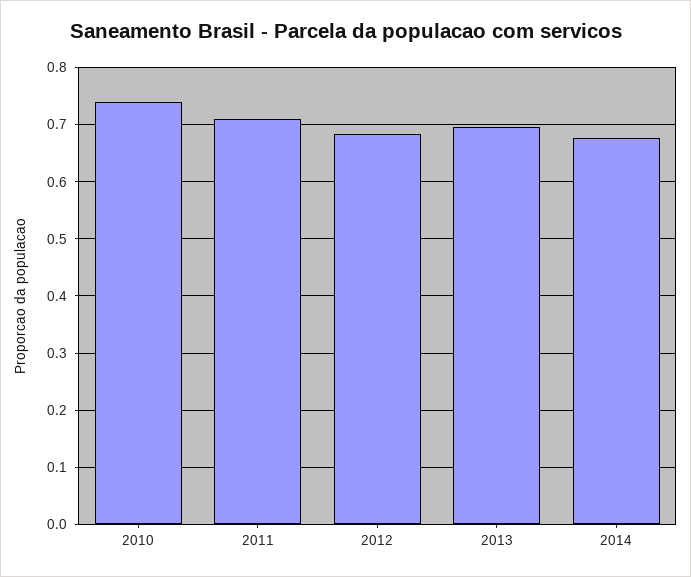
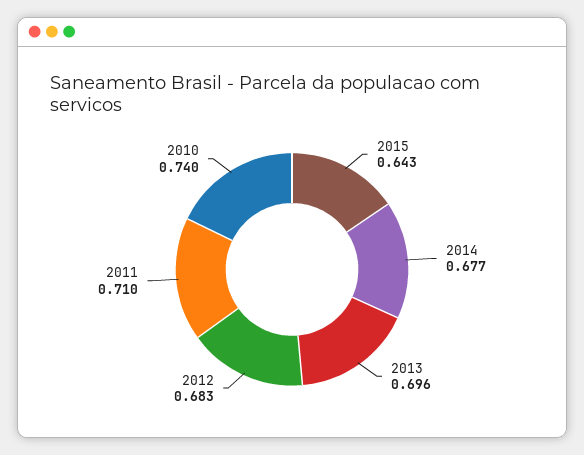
2015: none -> 0.643

